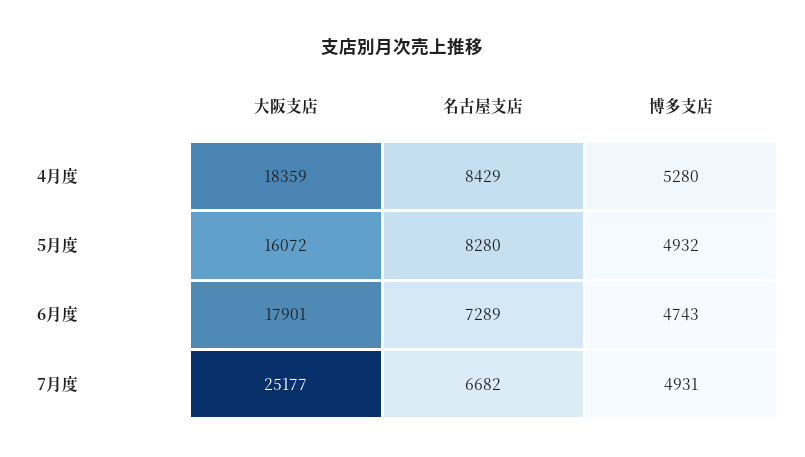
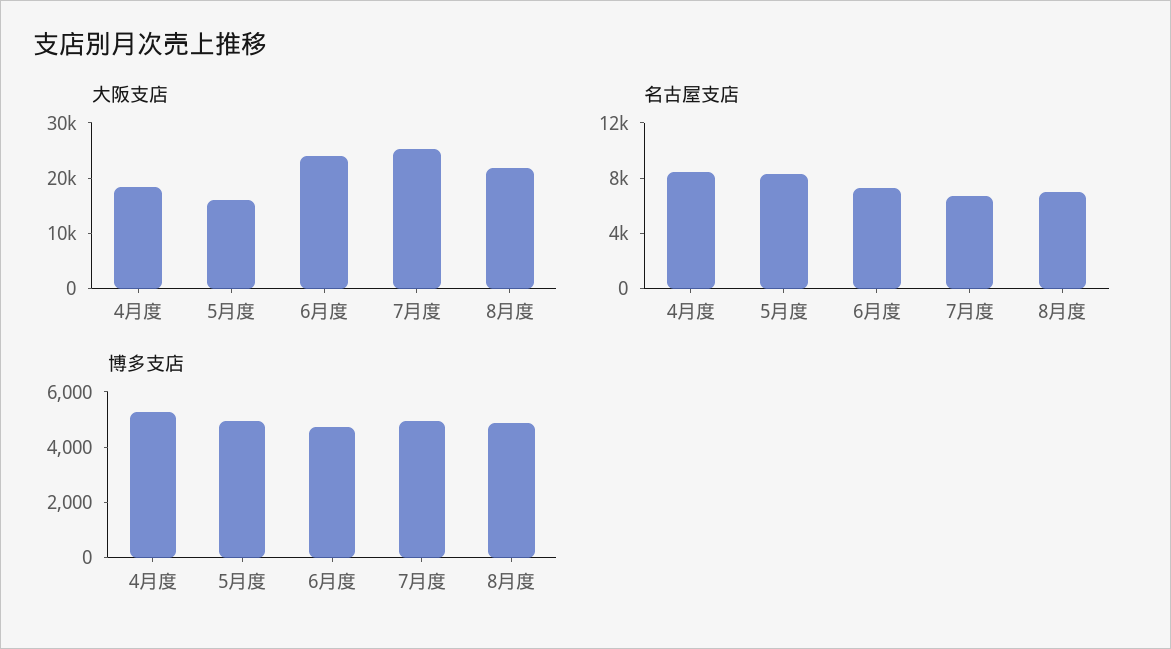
大阪支店, 6月度: 17901 -> 24000
大阪支店, 8月度: none -> 22000
名古屋支店, 8月度: none -> 7000
博多支店, 8月度: none -> 5000

